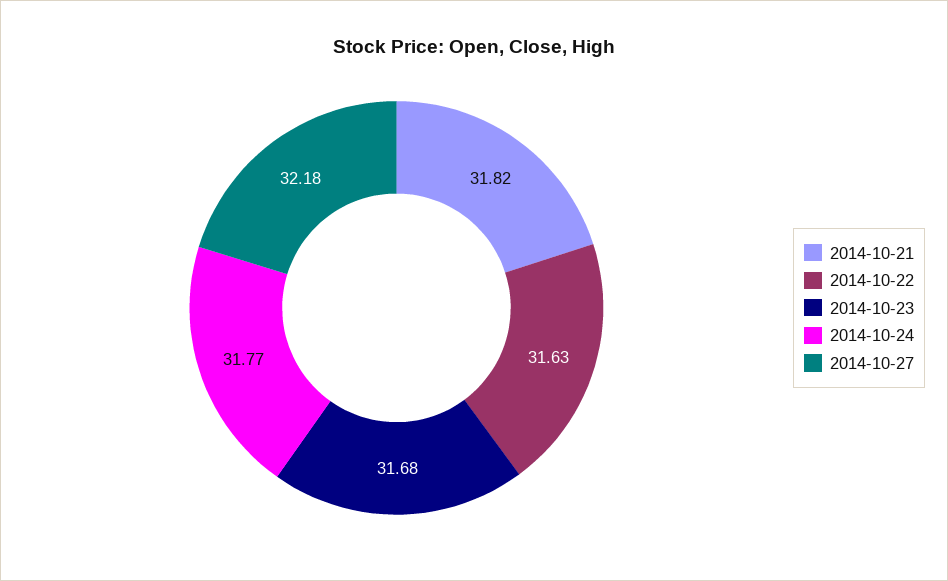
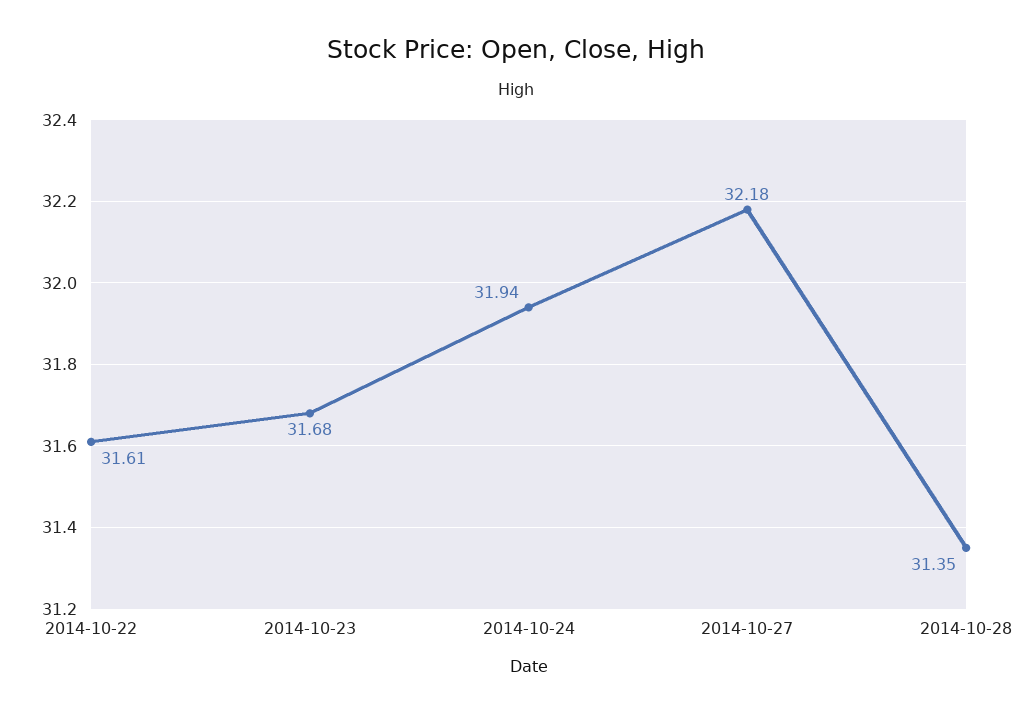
2014-10-21: 31.82 -> none
2014-10-22: 31.63 -> 31.61
2014-10-24: 31.77 -> 31.94
2014-10-28: none -> 31.35

